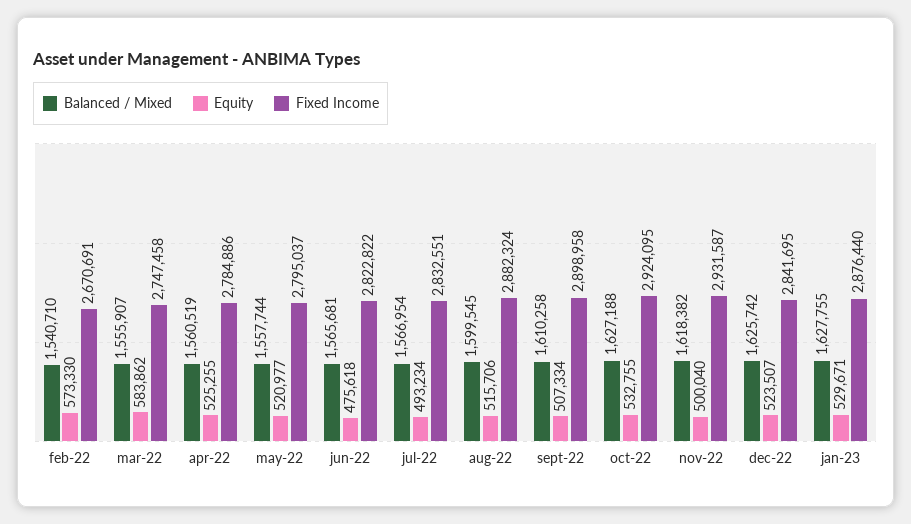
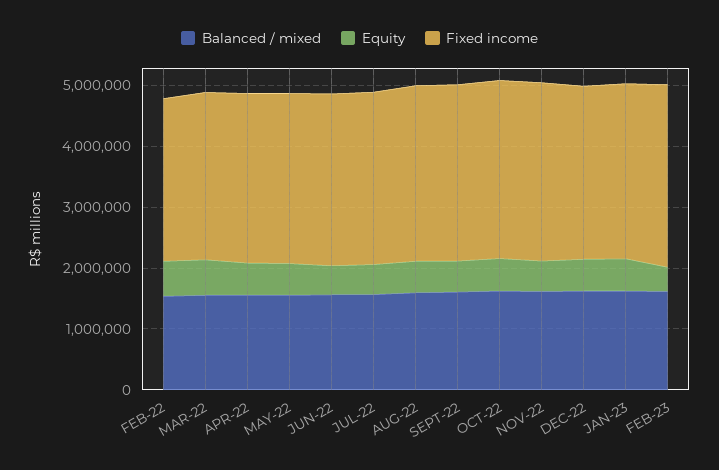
Balanced / Mixed, FEB-23: none -> 1600000
Equity, FEB-23: none -> 400000
Fixed Income, FEB-23: none -> 3000000

